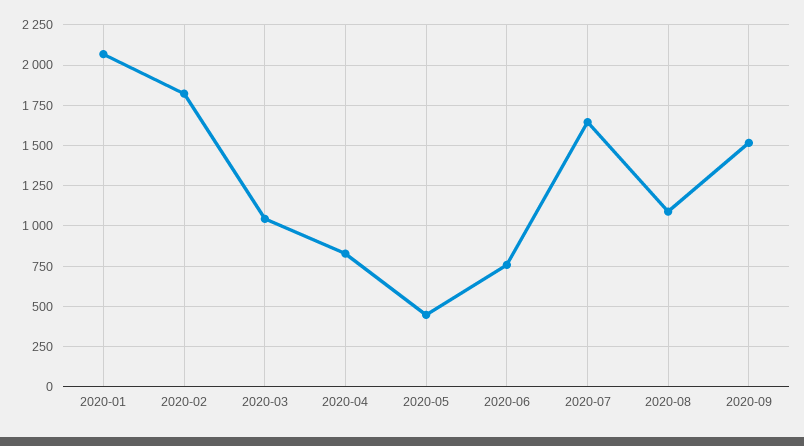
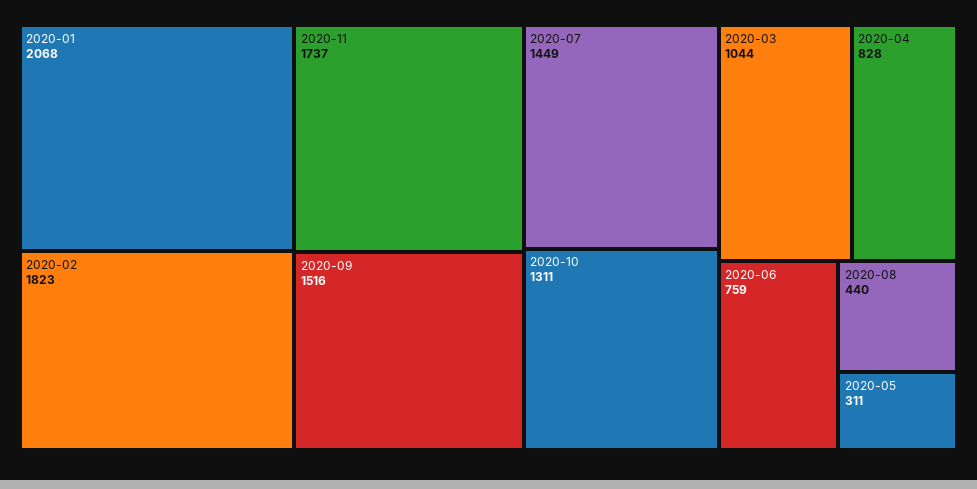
2020-05: 450 -> 311
2020-07: 1650 -> 1449
2020-08: 1100 -> 440
2020-11: none -> 1737
2020-10: none -> 1311

